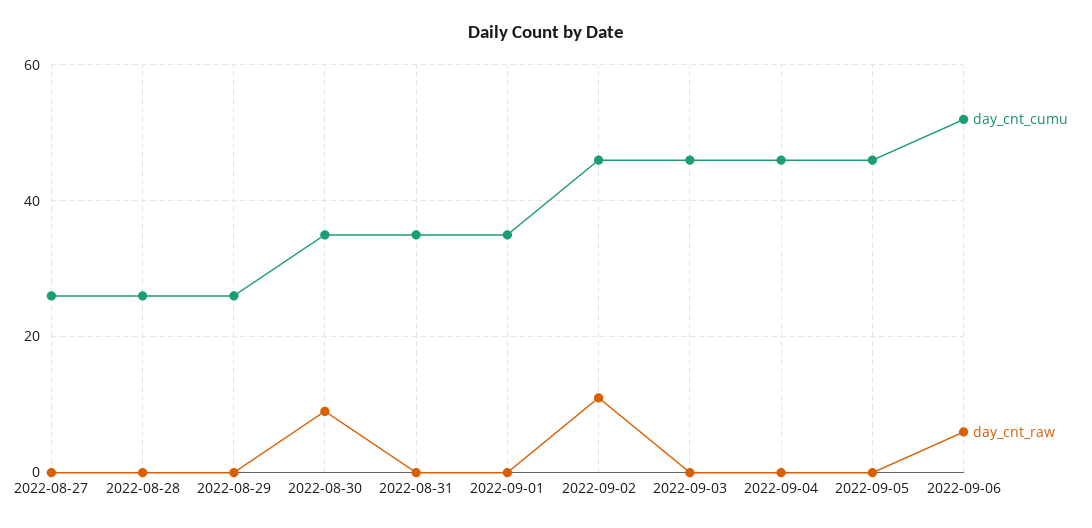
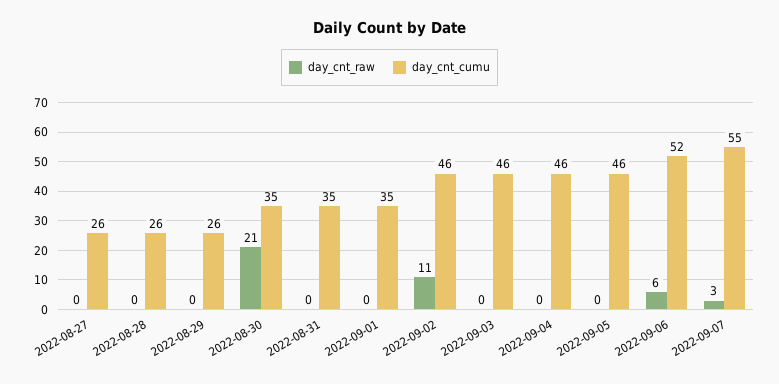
day_cnt_raw, 2022-08-30: 10 -> 21
day_cnt_raw, 2022-09-07: none -> 3
day_cnt_cumu, 2022-09-07: none -> 55

